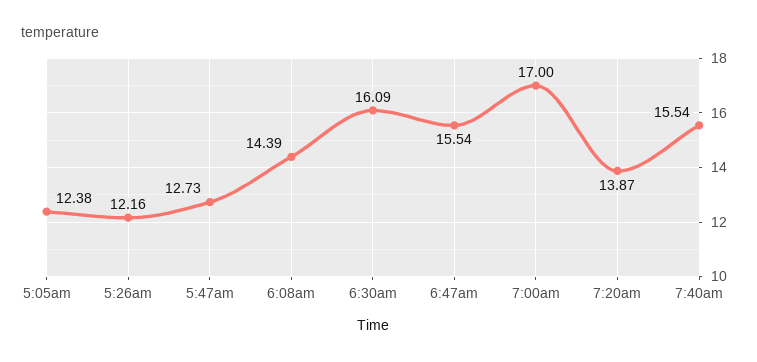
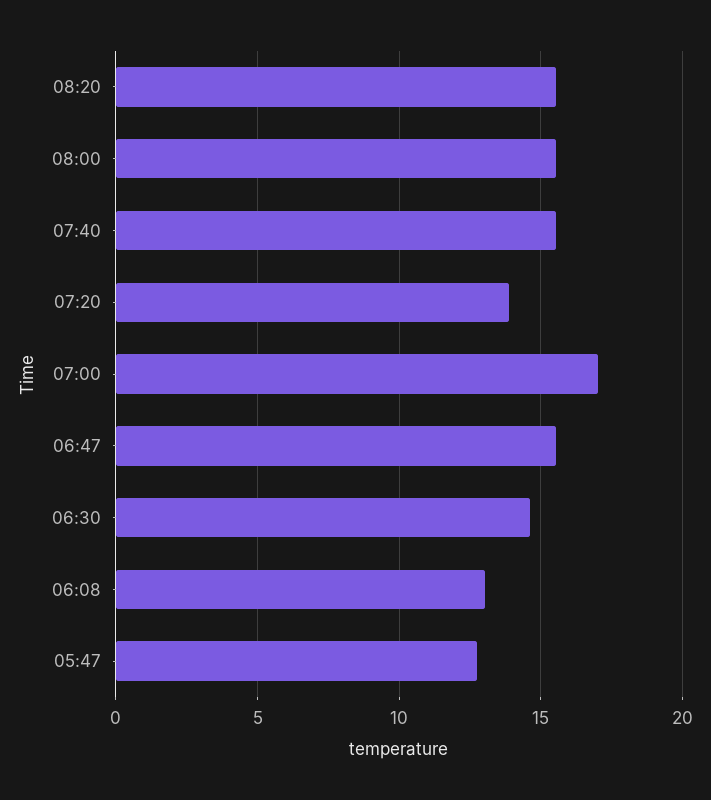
5:05am: 12.38 -> none
5:26am: 12.16 -> none
6:08am: 14.39 -> 13
6:30am: 16.09 -> 14.5
08:20: none -> 15.5
08:00: none -> 15.5

